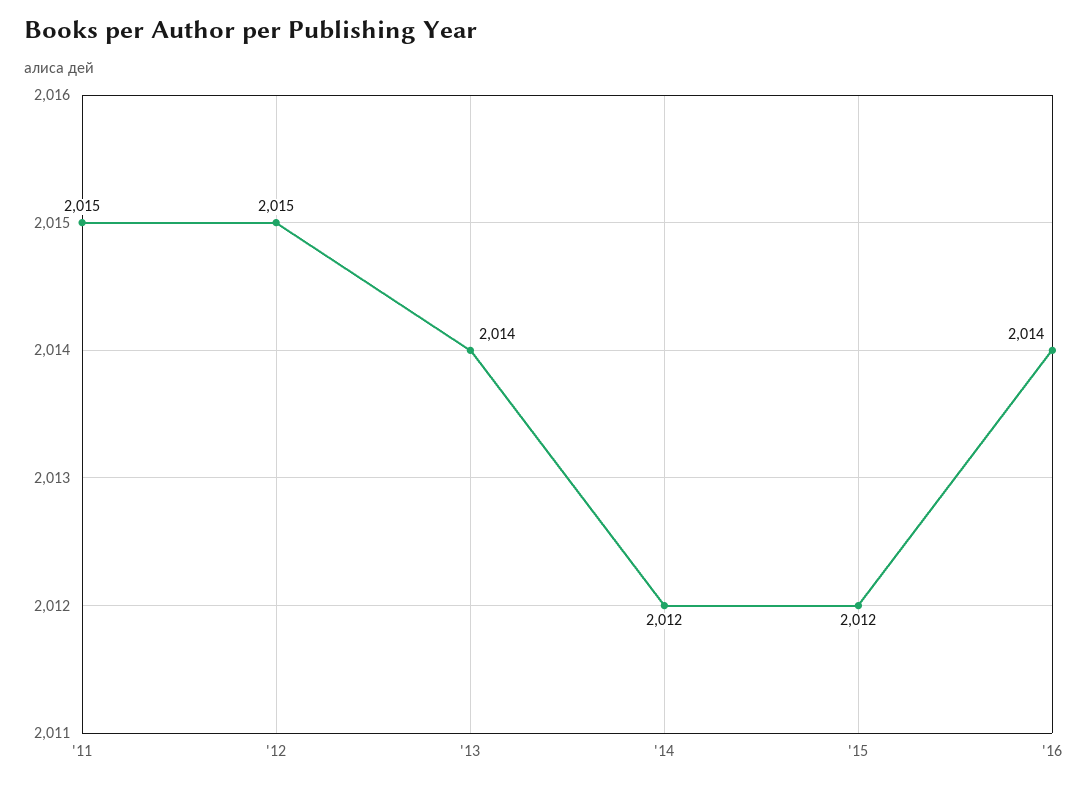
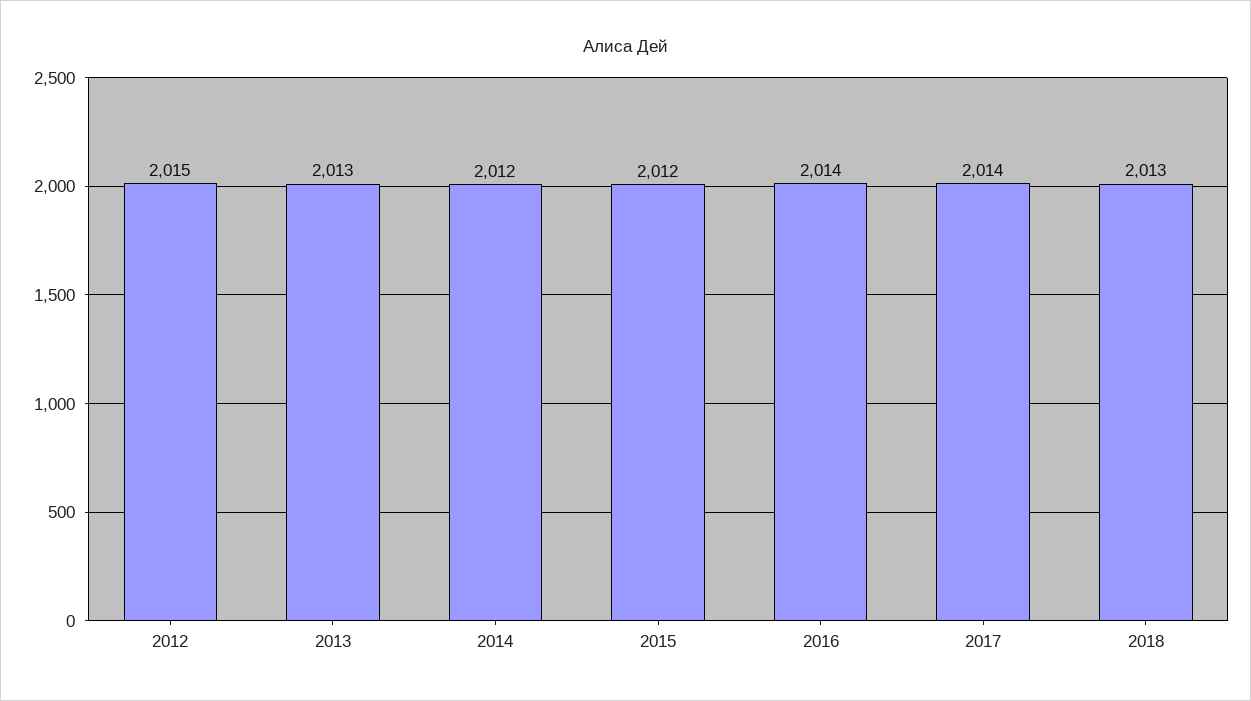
'11: 2015 -> none
'13: 2014 -> 2013
2017: none -> 2014
2018: none -> 2013

